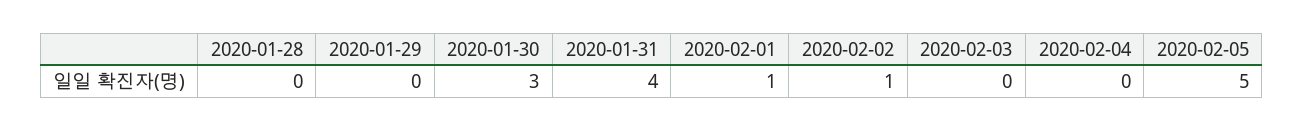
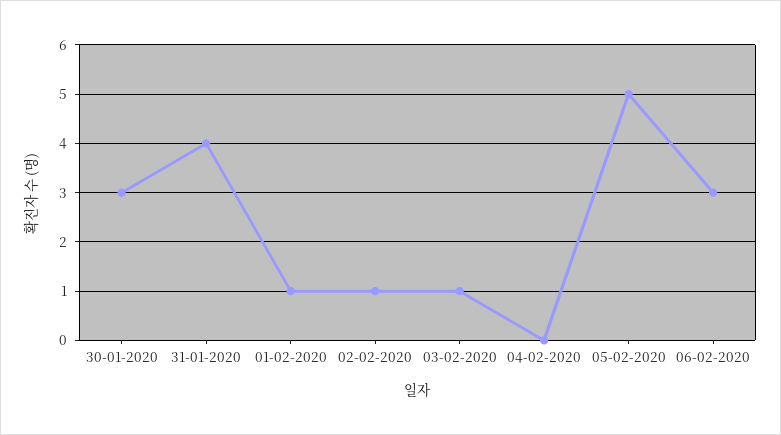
2020-01-28: 0 -> none
2020-01-29: 0 -> none
2020-02-03: 0 -> 1
06-02-2020: none -> 3

